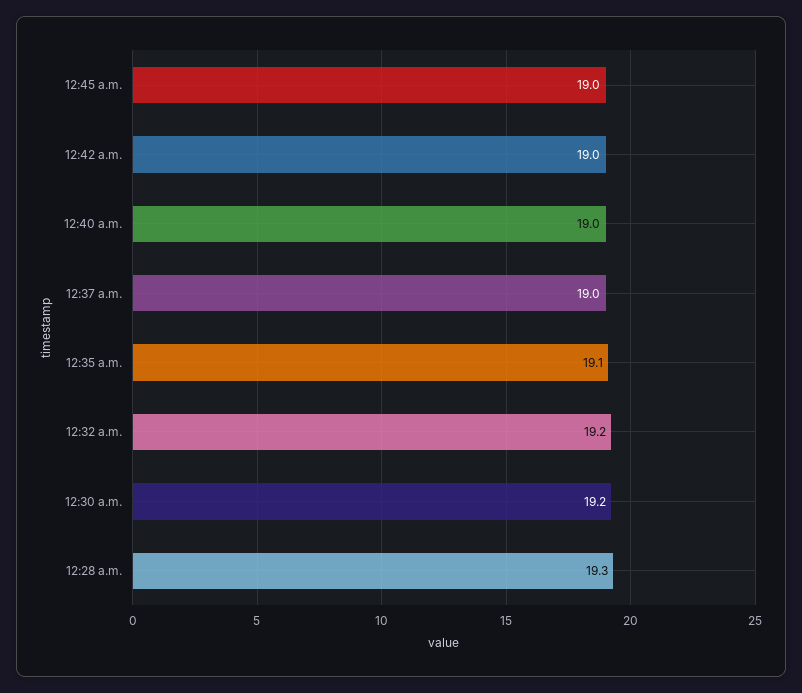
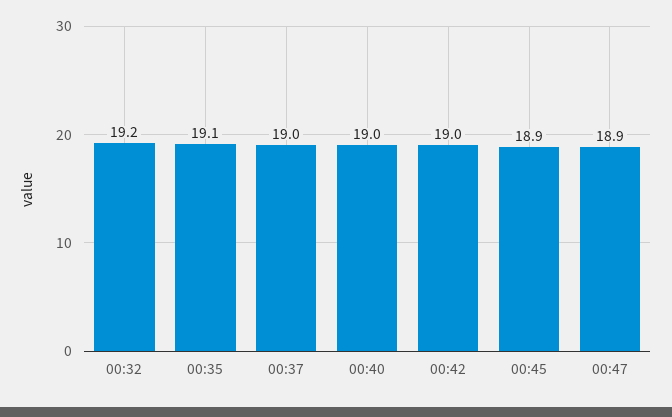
12:45 a.m.: 19 -> 18.9
12:30 a.m.: 19.2 -> none
12:28 a.m.: 19.3 -> none
00:47: none -> 18.9

